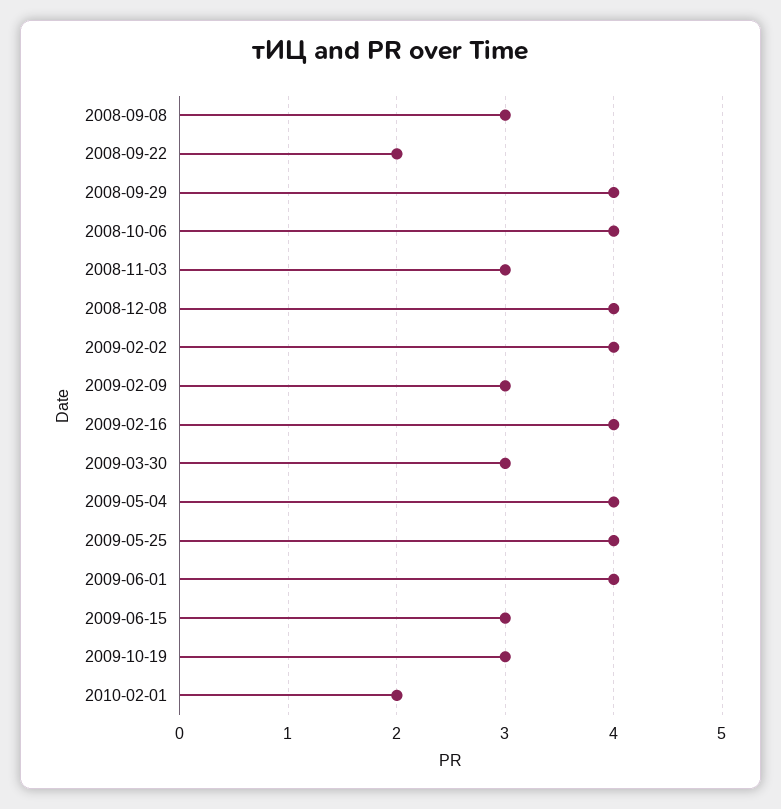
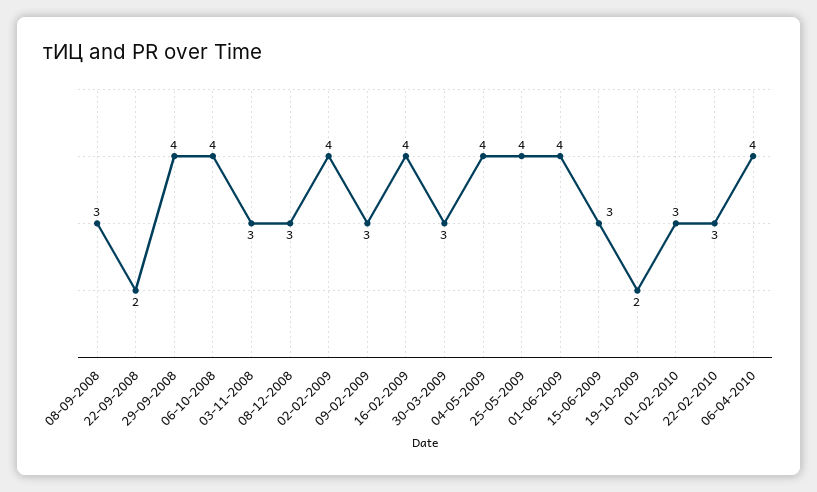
2008-12-08: 4 -> 3
2009-10-19: 3 -> 2
2010-02-01: 2 -> 3
22-02-2010: none -> 3
06-04-2010: none -> 4

